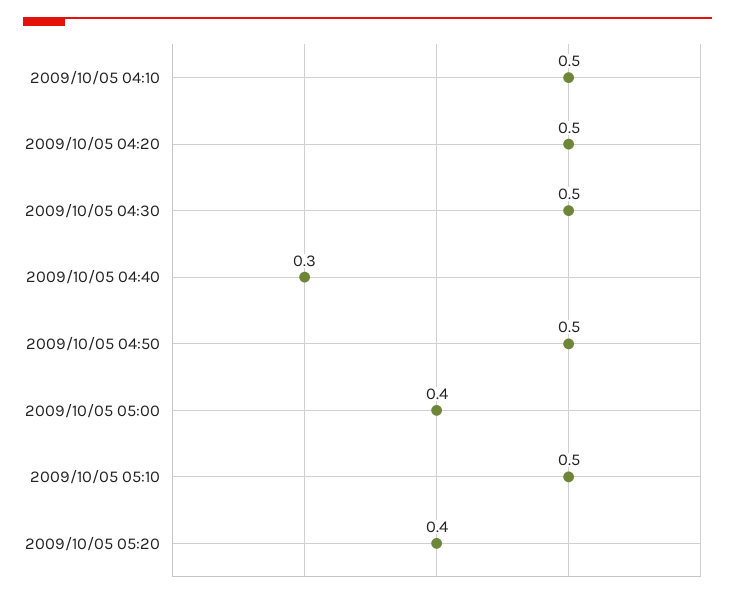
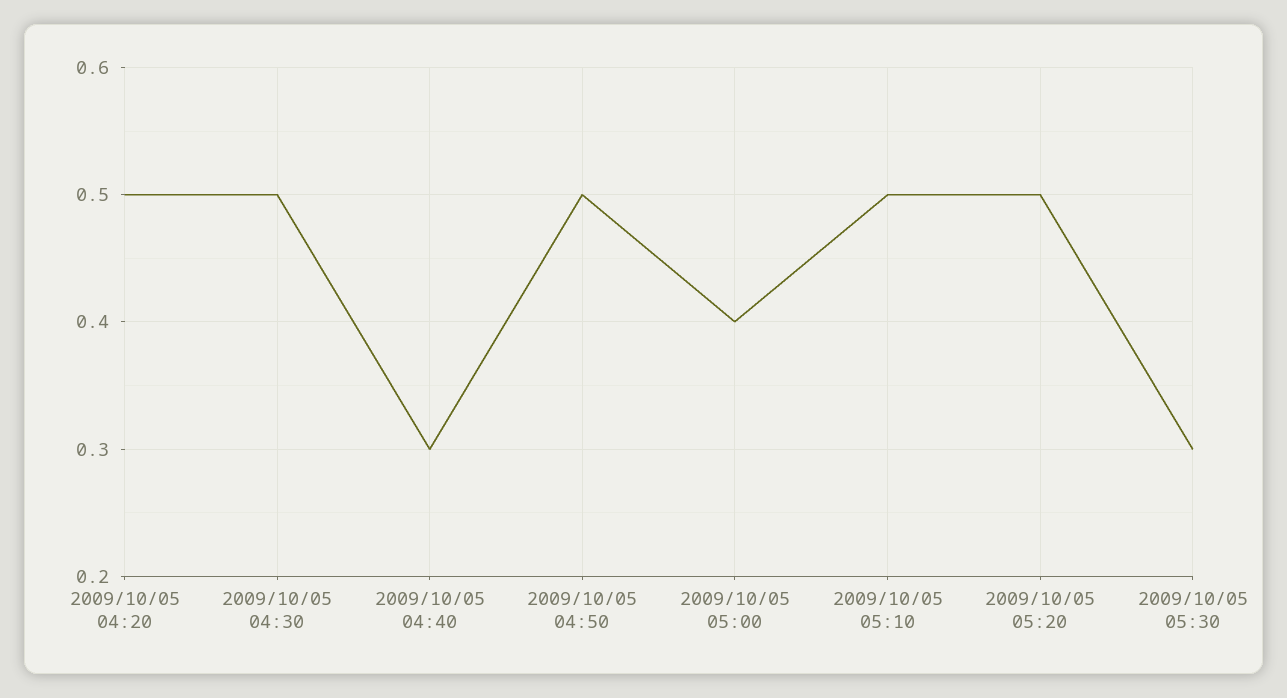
2009/10/05 04:10: 0.5 -> none
2009/10/05 05:20: 0.4 -> 0.5
2009/10/05 05:30: none -> 0.3

